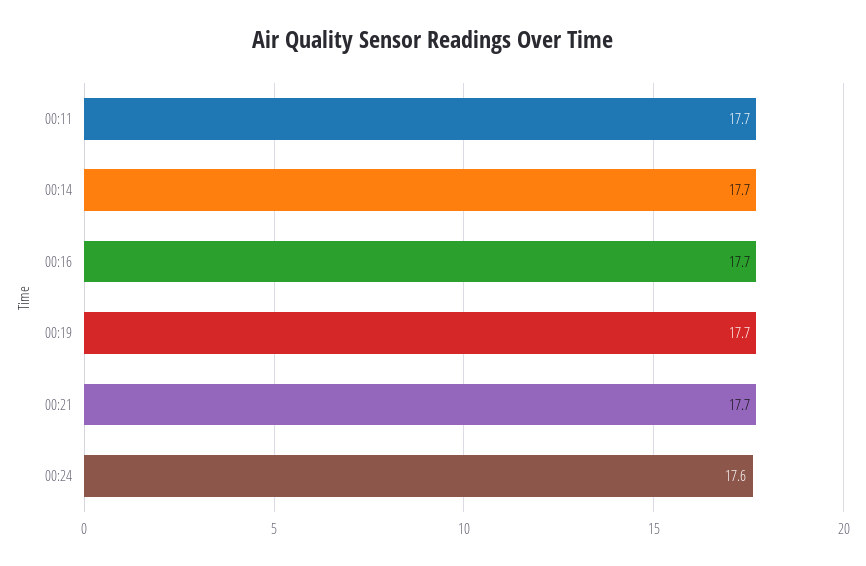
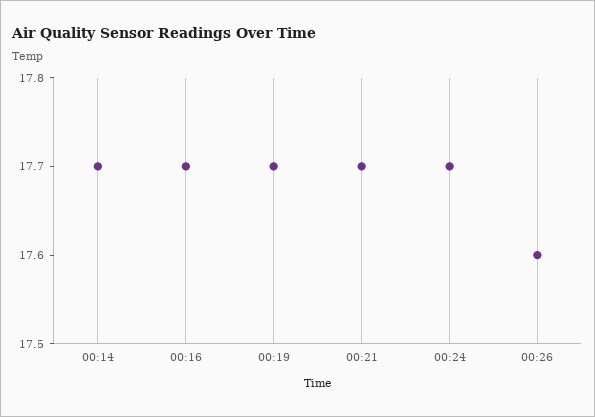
00:11: 17.7 -> none
00:24: 17.6 -> 17.7
00:26: none -> 17.6

